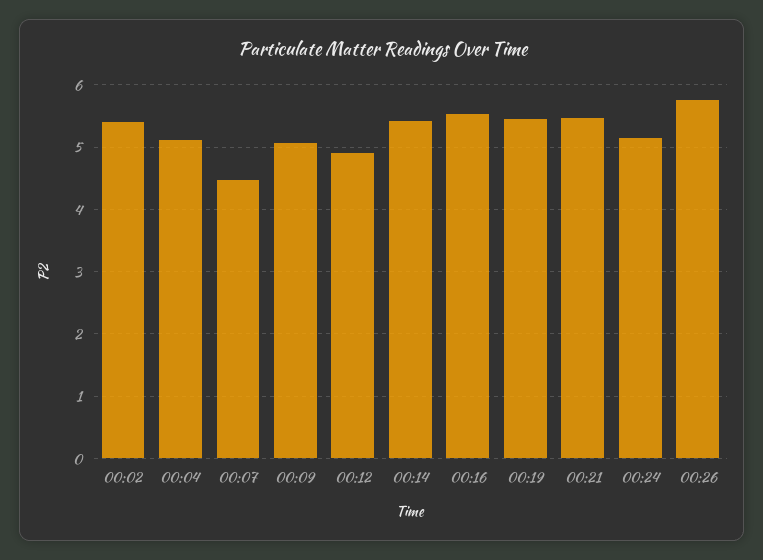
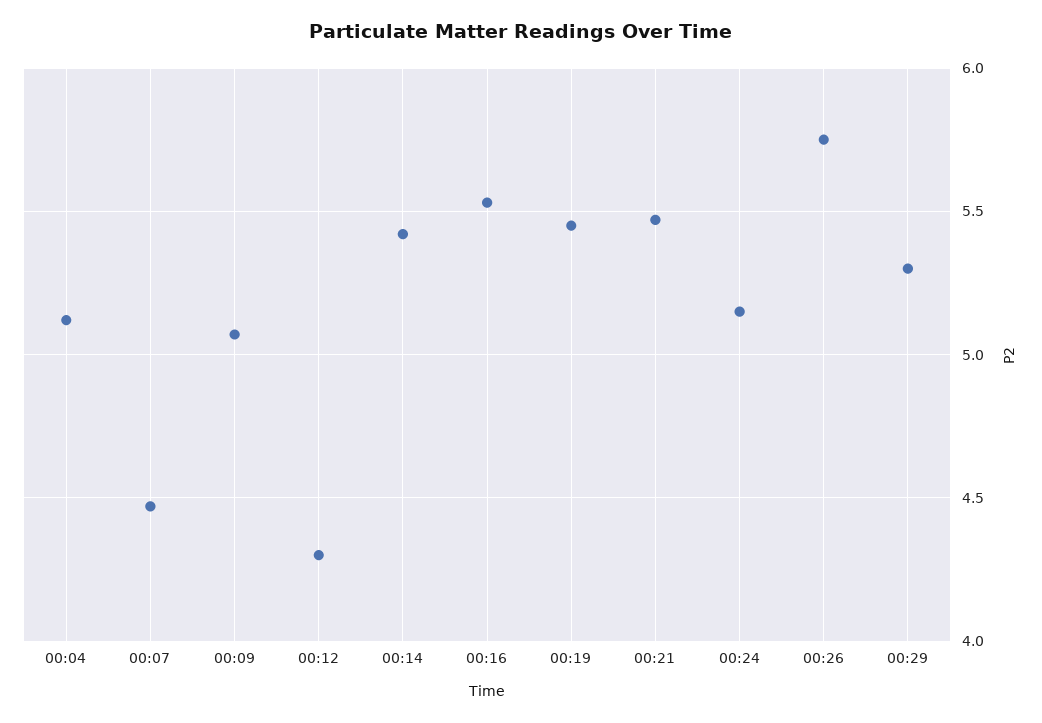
00:02: 5.4 -> none
00:12: 4.9 -> 4.3
00:29: none -> 5.3

